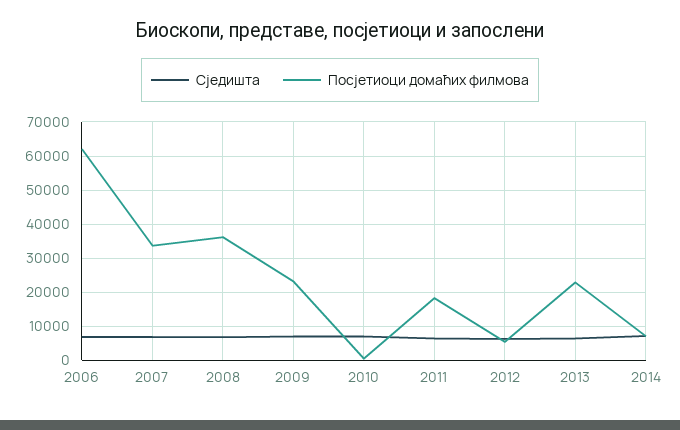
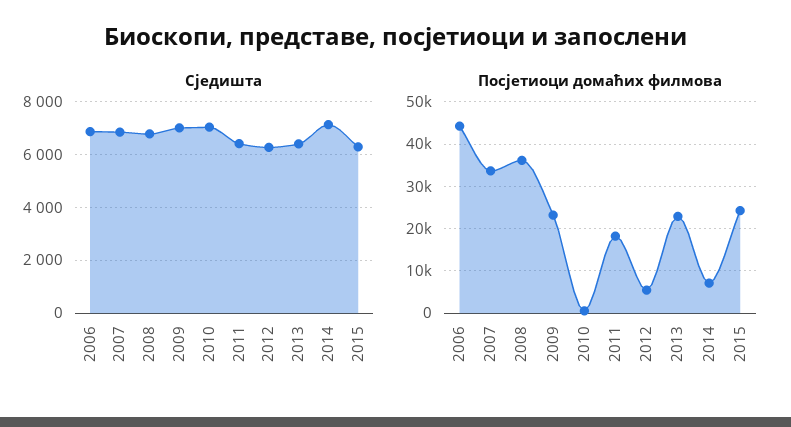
Посјетиоци домаћих филмова, 2006: 62000 -> 44000
Сједишта, 2015: none -> 6250
Посјетиоци домаћих филмова, 2015: none -> 24000

